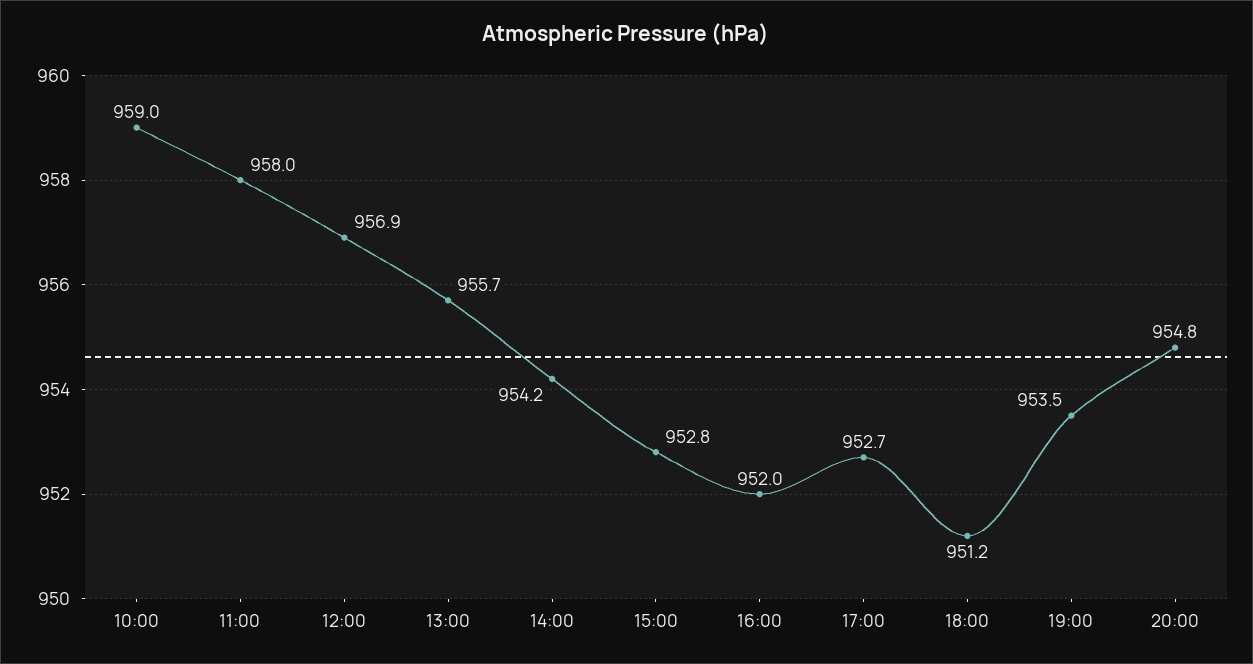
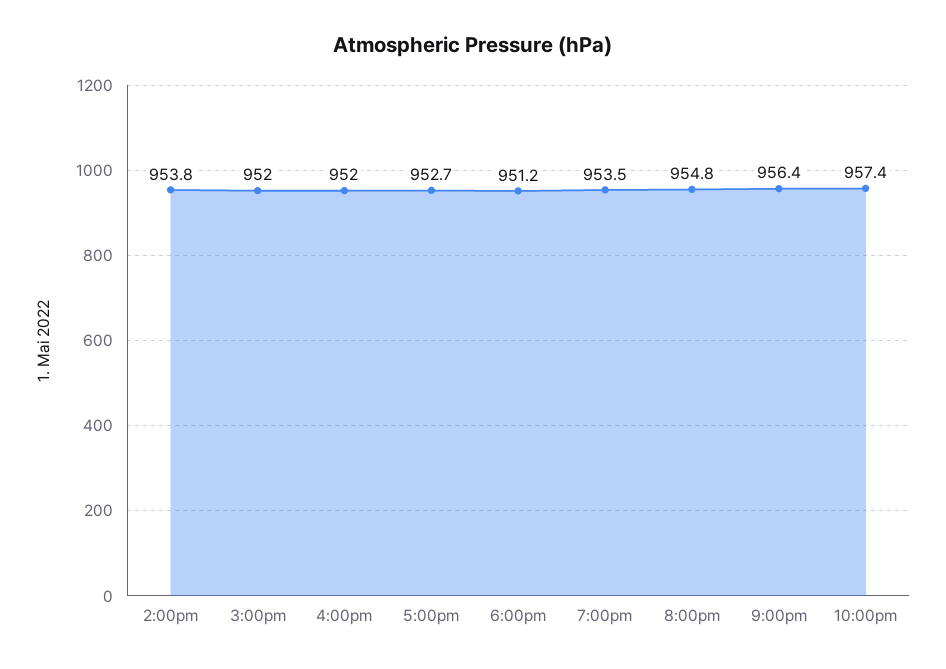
10:00: 959 -> none
11:00: 958 -> none
12:00: 956.9 -> none
13:00: 955.7 -> none
14:00: 954.2 -> 953.8
15:00: 952.8 -> 952
9:00pm: none -> 956.4
10:00pm: none -> 957.4

